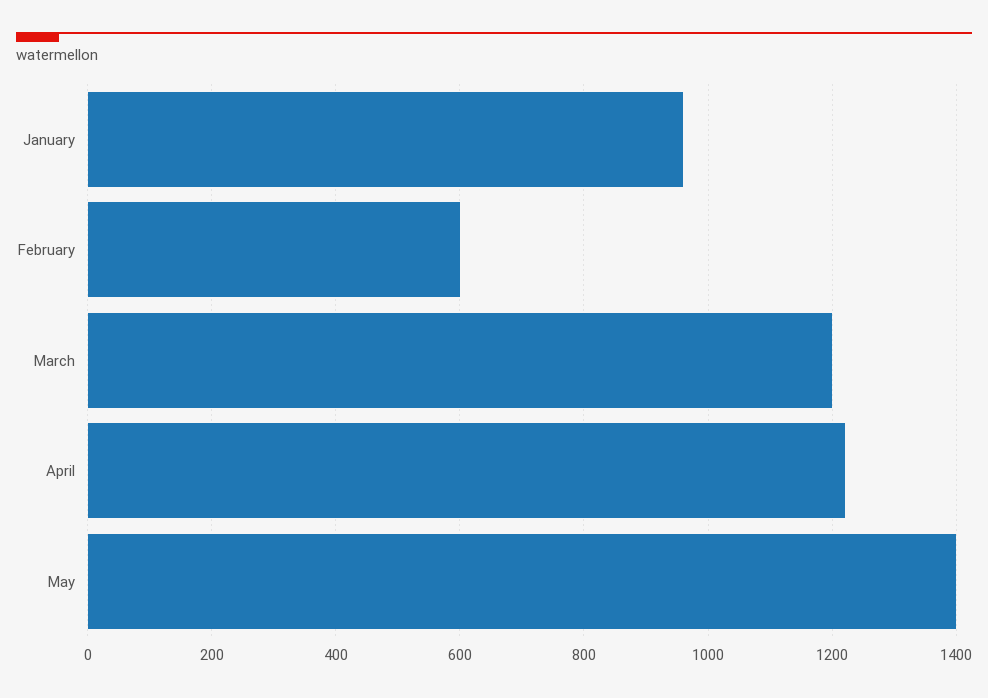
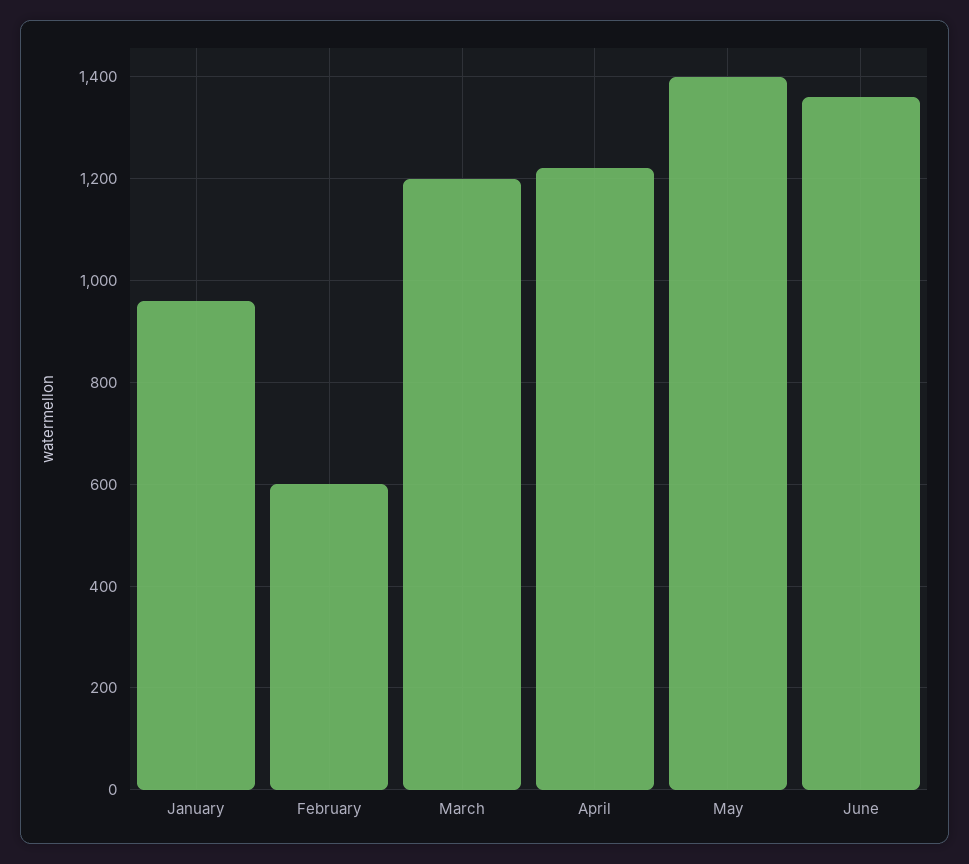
June: none -> 1360

